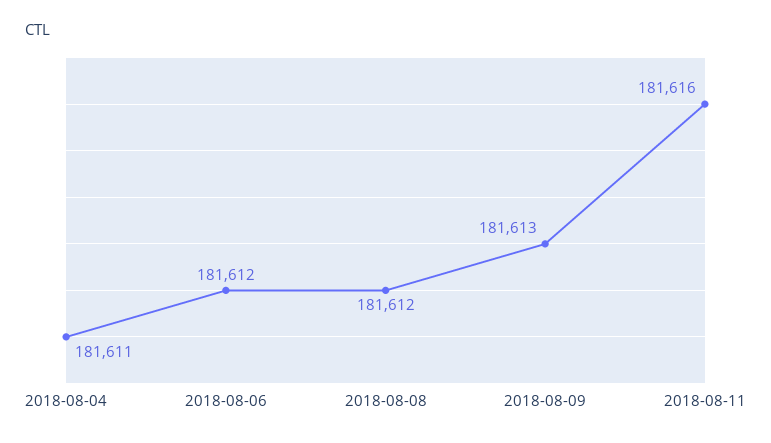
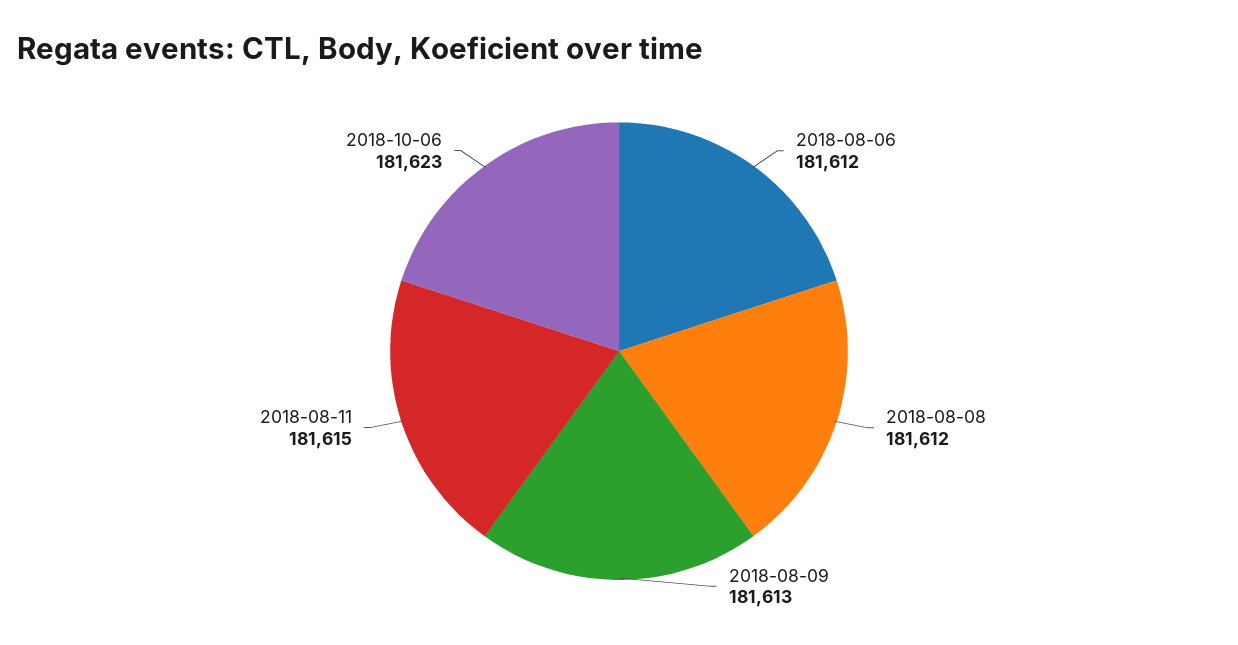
2018-08-04: 181611 -> none
2018-08-11: 181616 -> 181615
2018-10-06: none -> 181623

